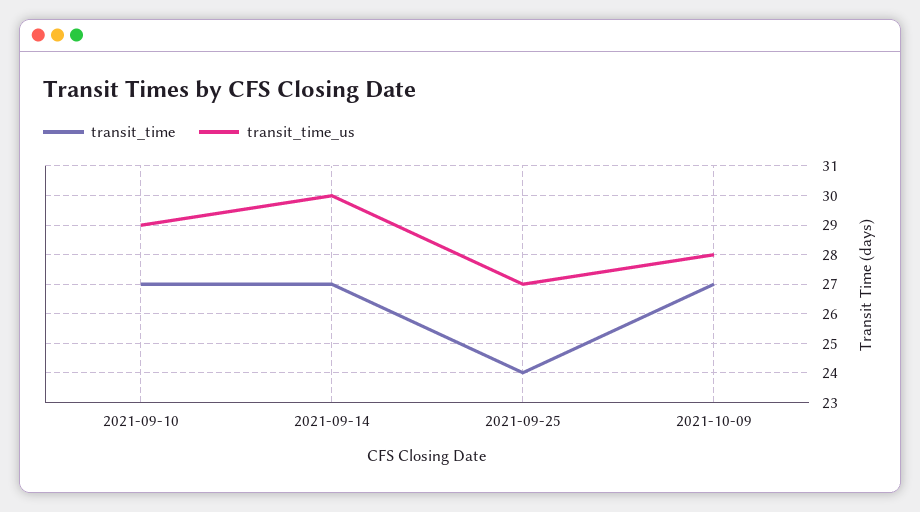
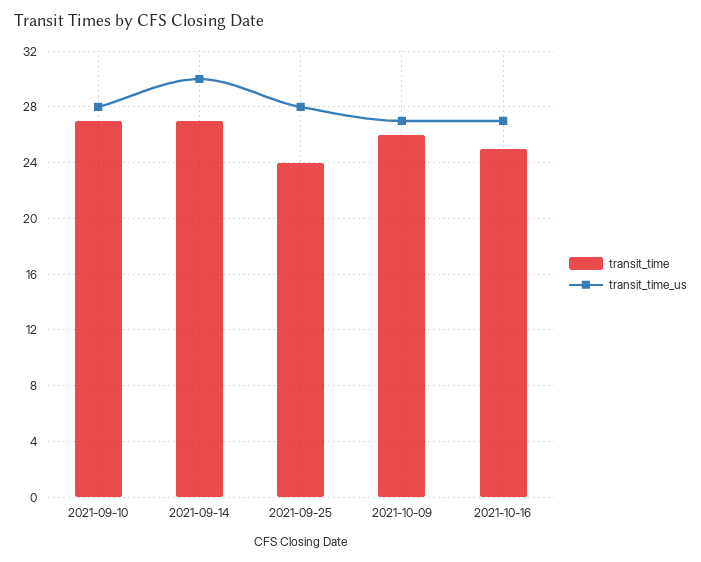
transit_time_us, 2021-09-10: 29 -> 28
transit_time_us, 2021-09-25: 27 -> 28
transit_time, 2021-10-09: 27 -> 26
transit_time_us, 2021-10-09: 28 -> 27
transit_time, 2021-10-16: none -> 25
transit_time_us, 2021-10-16: none -> 27

